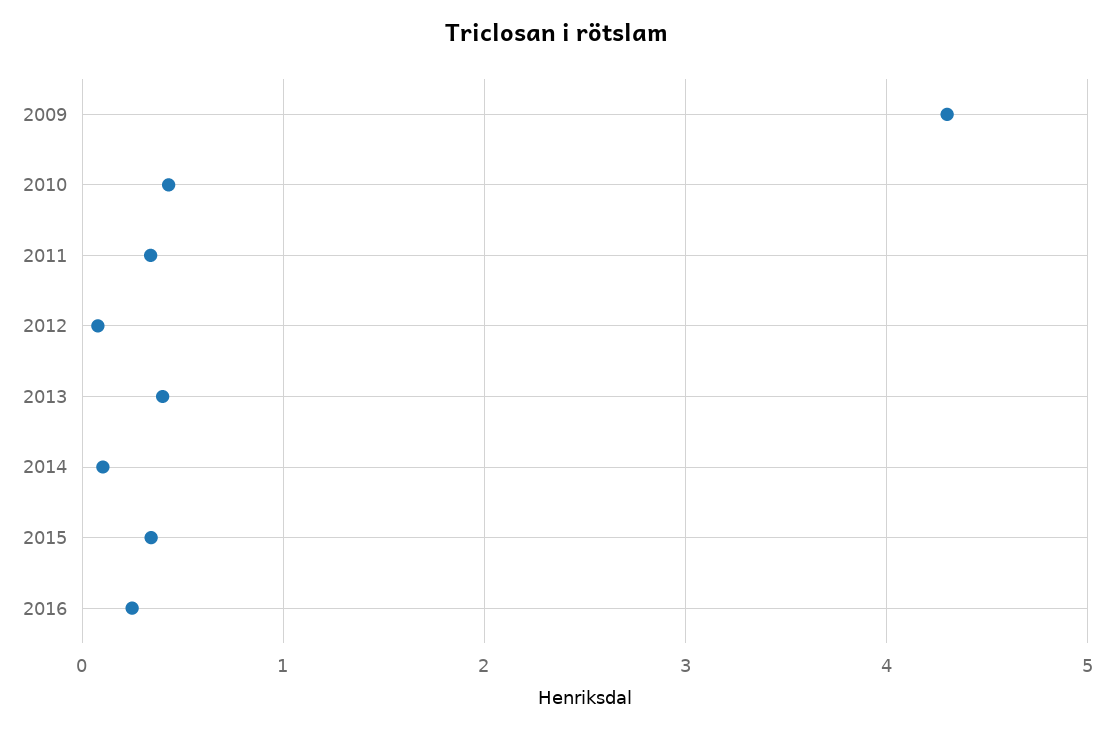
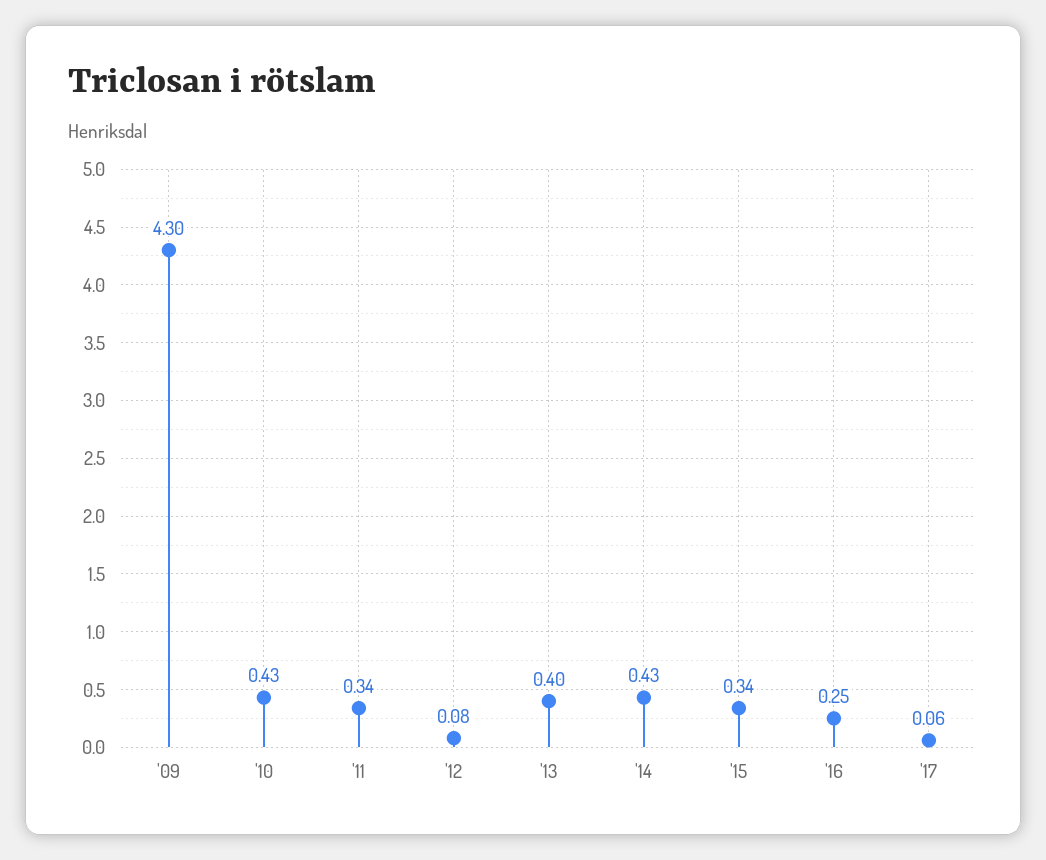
2014: 0.1 -> 0.43
'17: none -> 0.06

